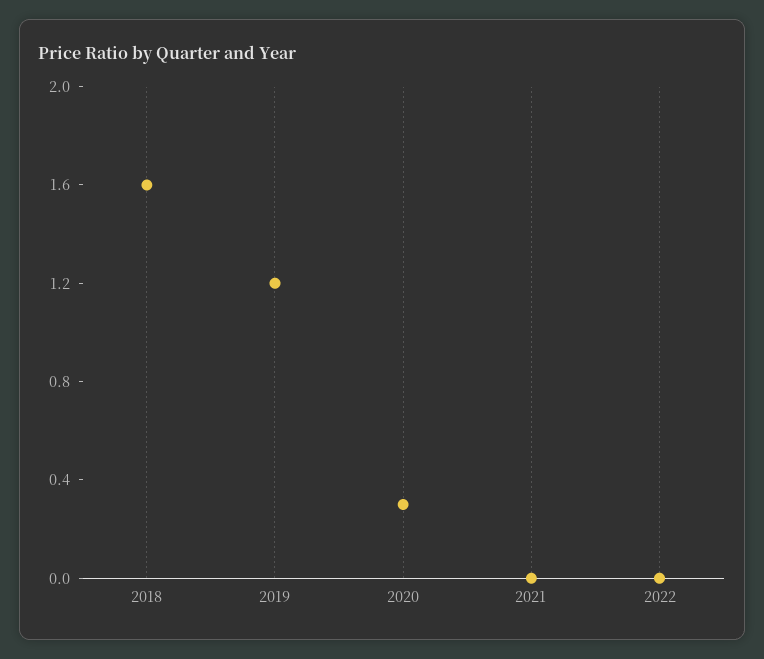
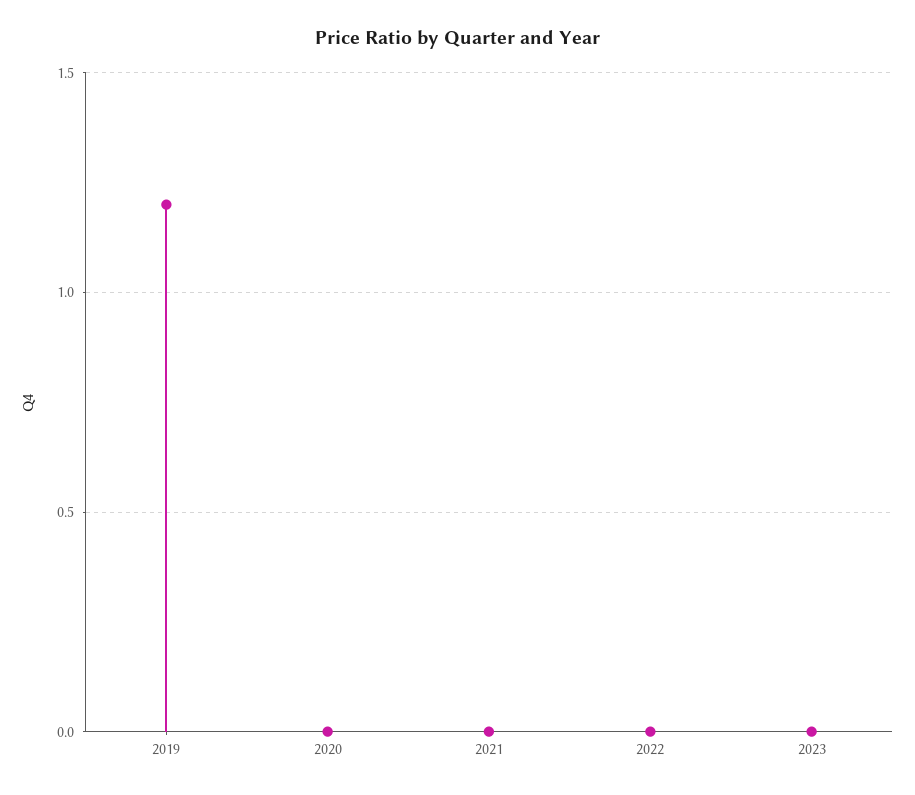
2018: 1.6 -> none
2020: 0.3 -> 0
2023: none -> 0

